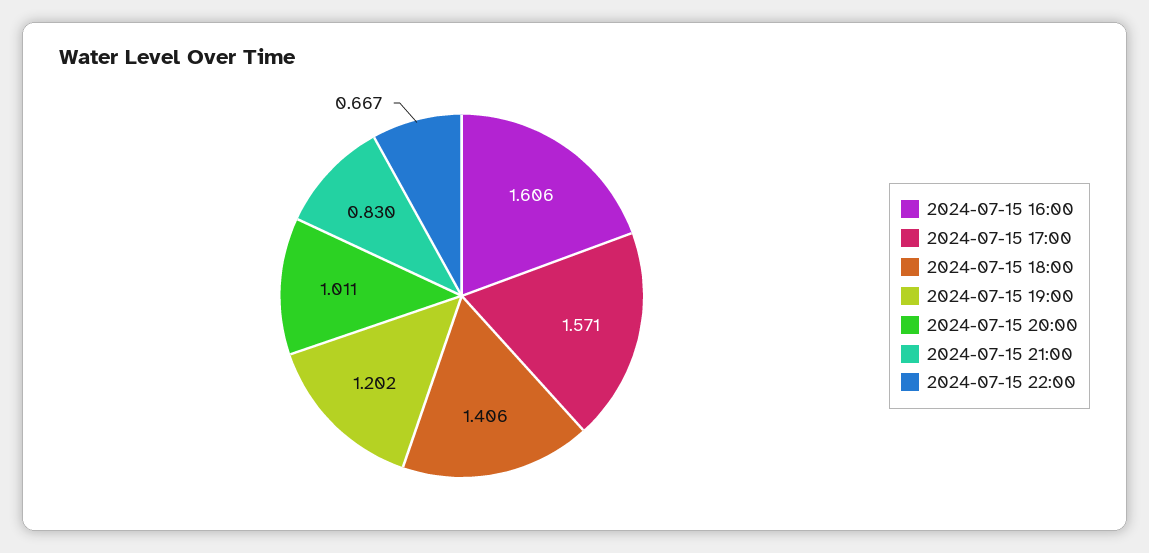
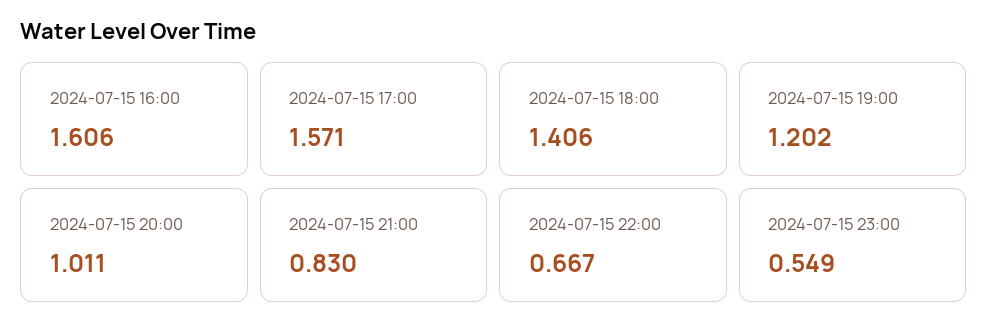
2024-07-15 23:00: none -> 0.549

